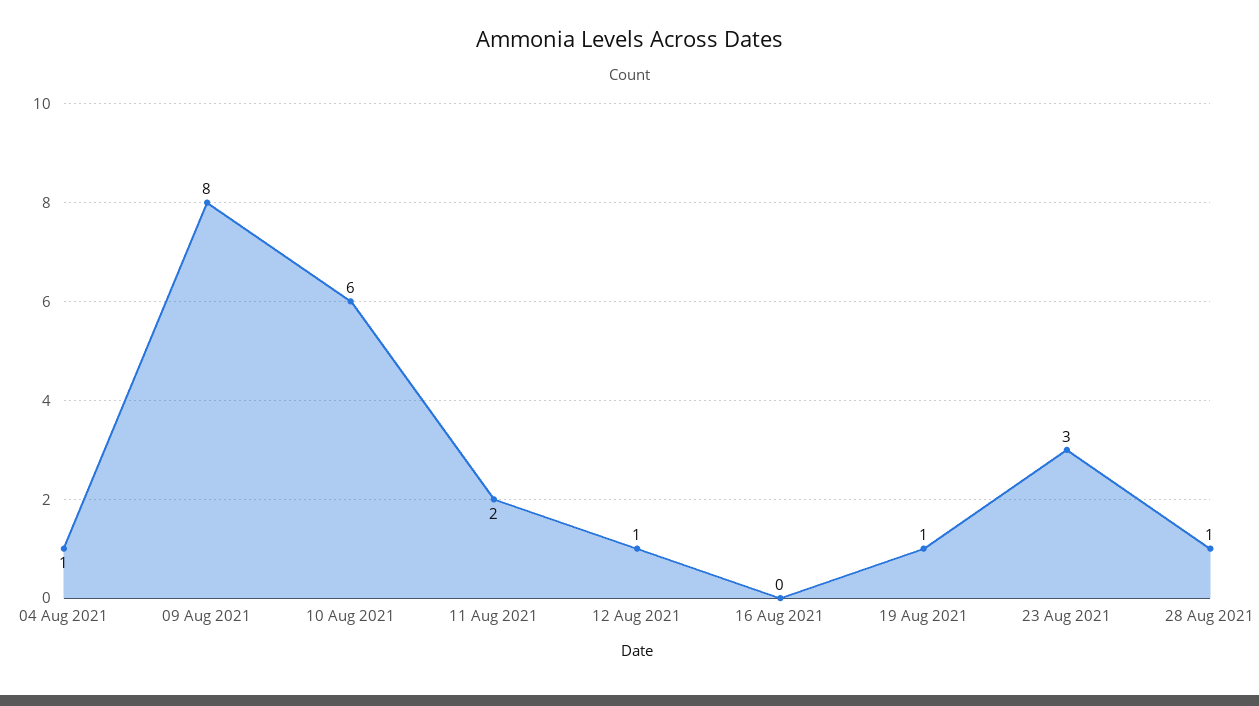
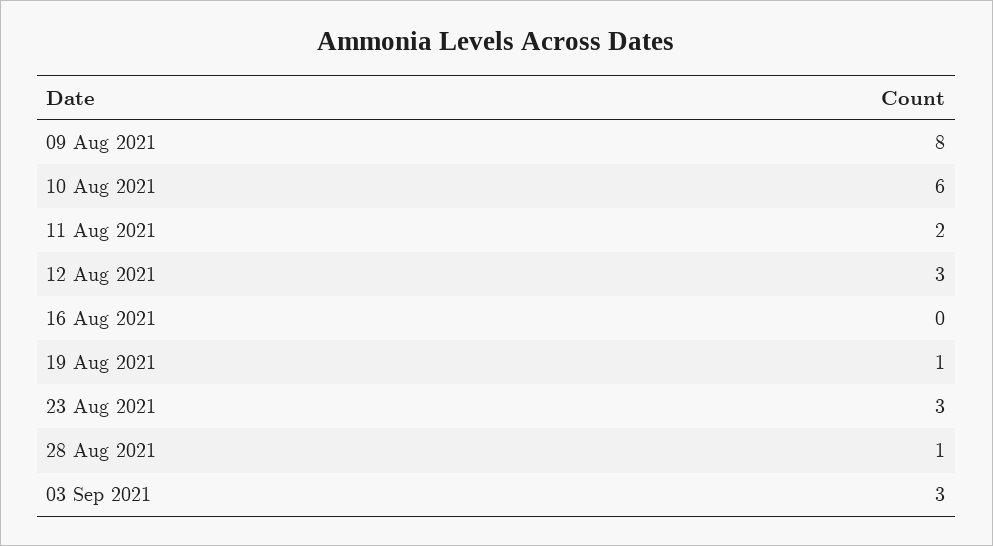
04 Aug 2021: 1 -> none
12 Aug 2021: 1 -> 3
03 Sep 2021: none -> 3

